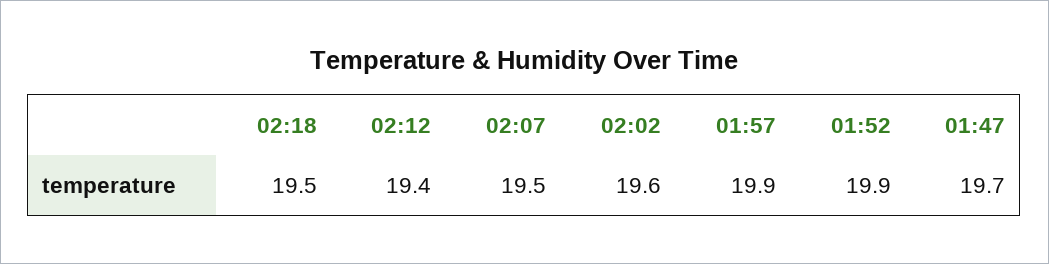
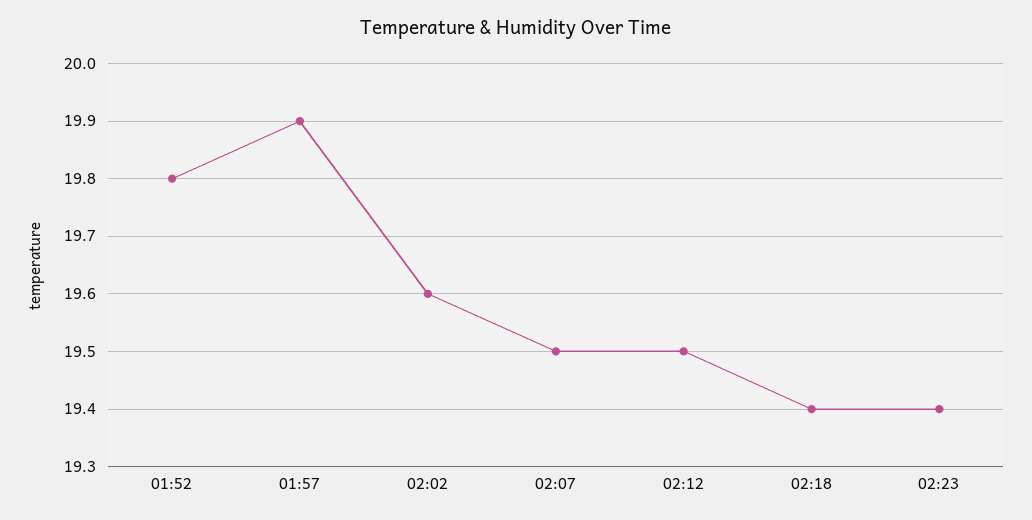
02:18: 19.5 -> 19.4
02:12: 19.4 -> 19.5
01:52: 19.9 -> 19.8
01:47: 19.7 -> none
02:23: none -> 19.4

